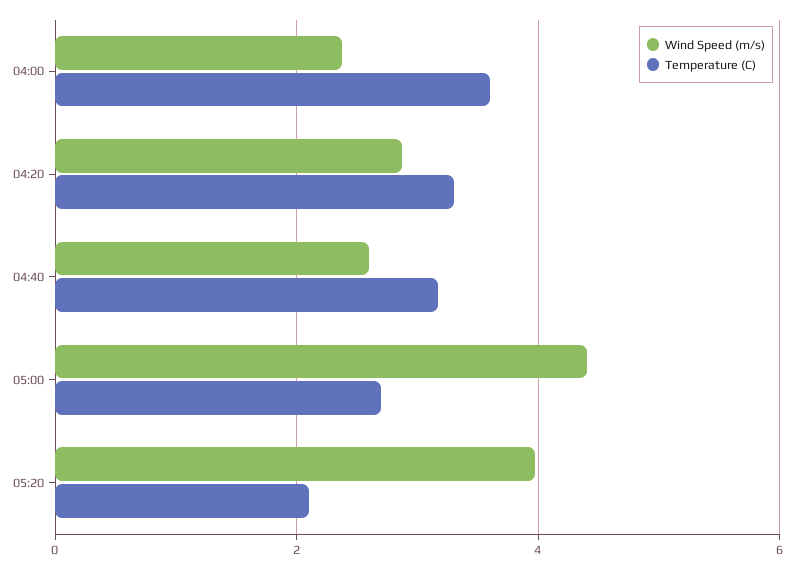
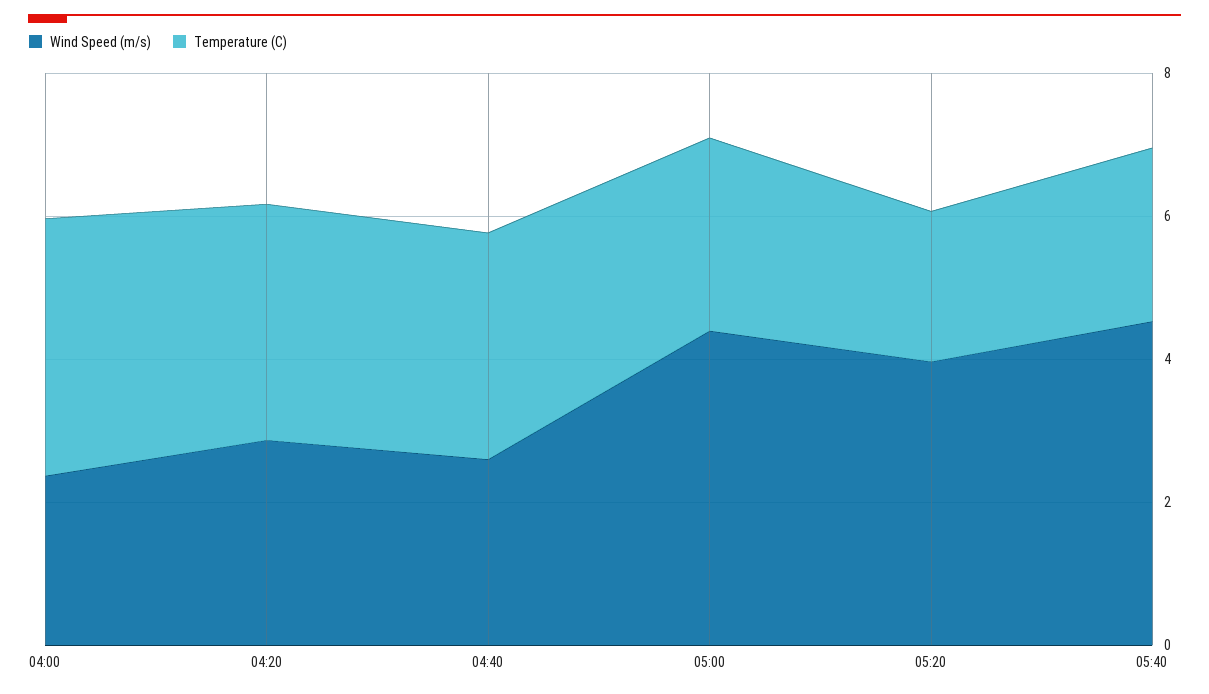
Wind Speed (m/s), 05:40: none -> 4.5
Temperature (C), 05:40: none -> 2.5

